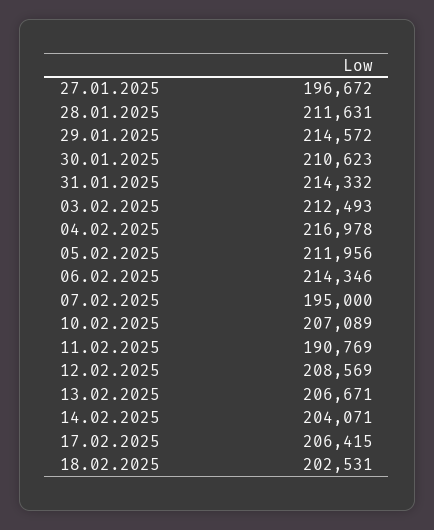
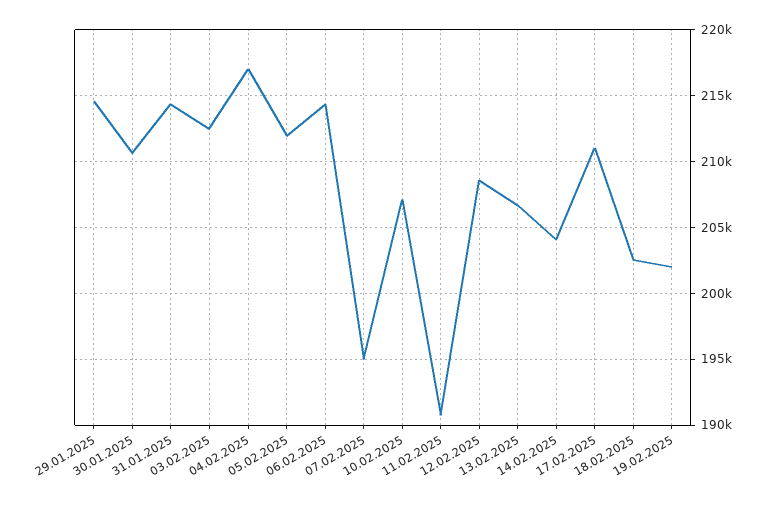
27.01.2025: 196672 -> none
28.01.2025: 211631 -> none
17.02.2025: 206415 -> 211000
19.02.2025: none -> 202000

